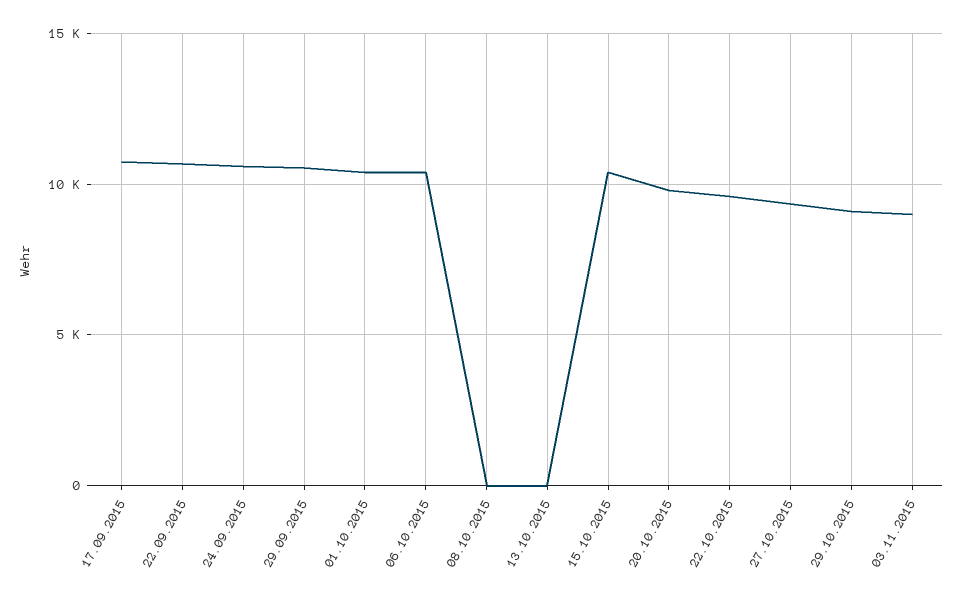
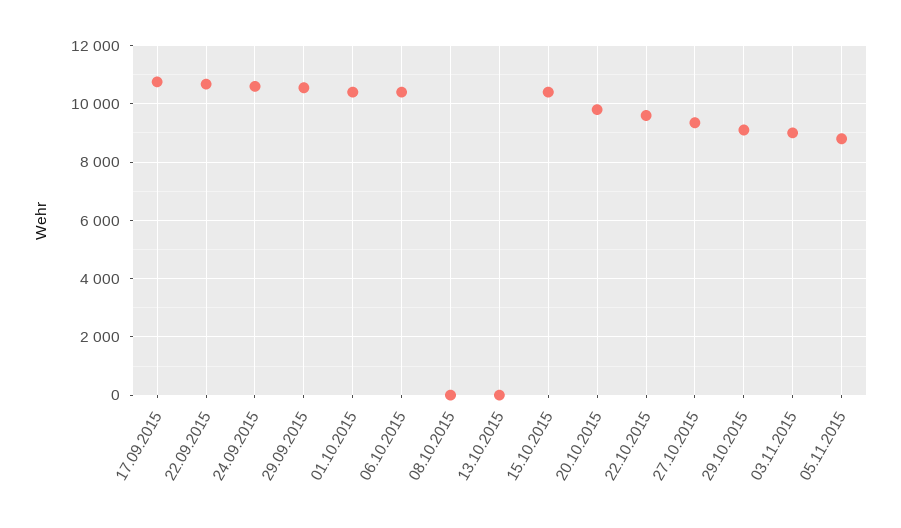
05.11.2015: none -> 8750

